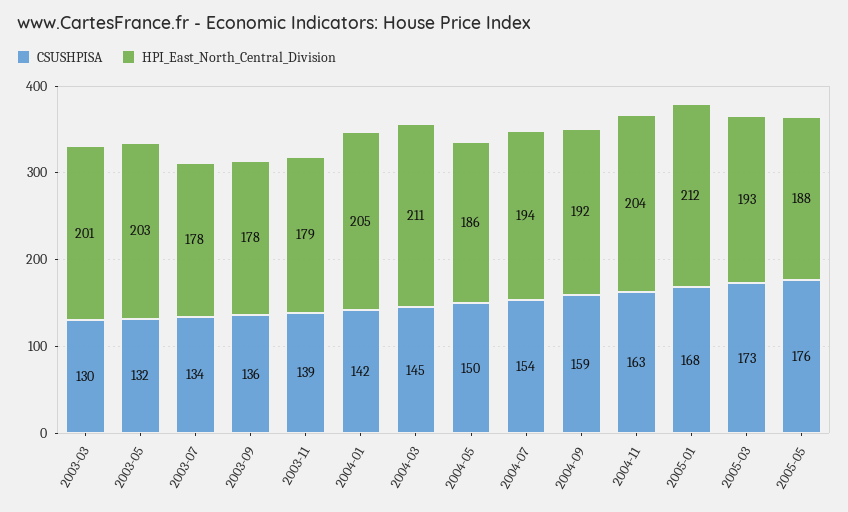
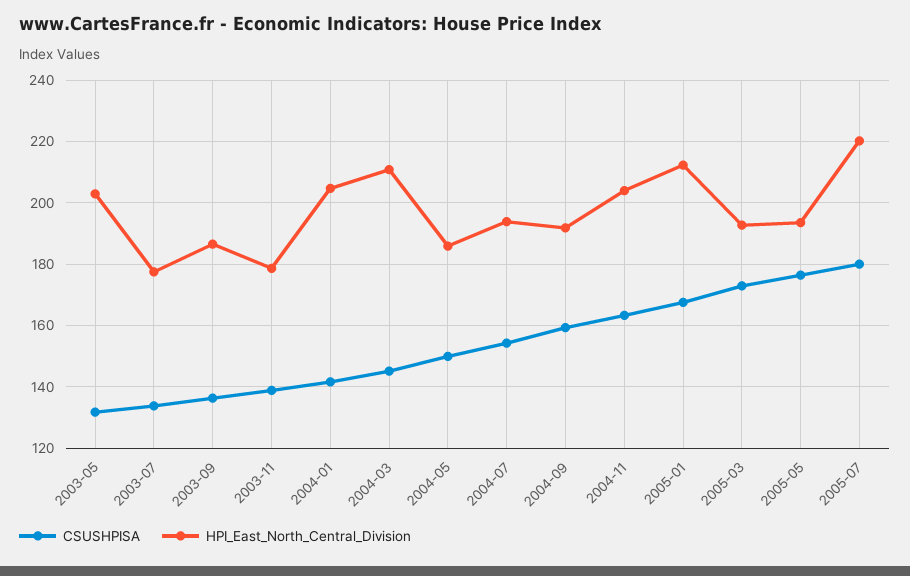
CSUSHPISA, 2003-03: 130 -> none
HPI_East_North_Central_Division, 2003-03: 201 -> none
HPI_East_North_Central_Division, 2003-09: 178 -> 186
HPI_East_North_Central_Division, 2005-05: 188 -> 194
CSUSHPISA, 2005-07: none -> 180
HPI_East_North_Central_Division, 2005-07: none -> 220

